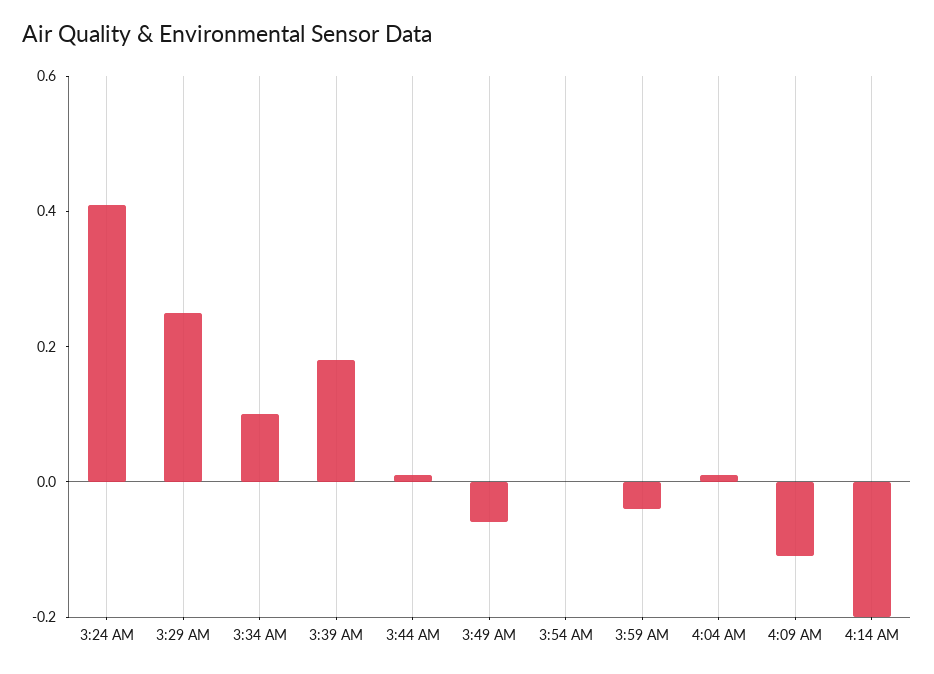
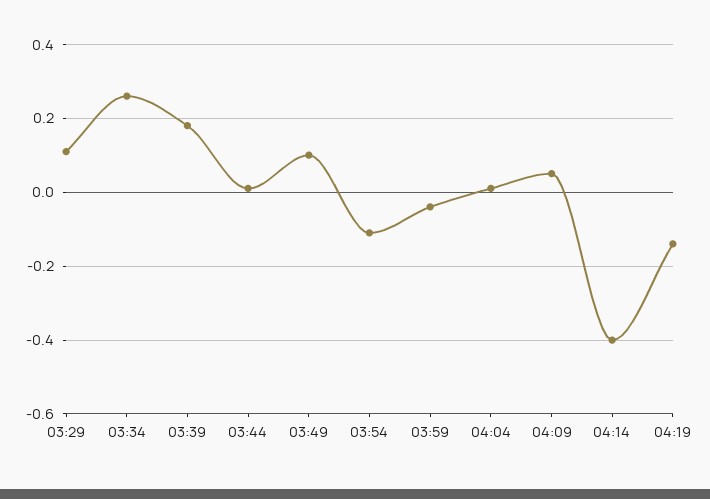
3:24 AM: 0.4 -> none
3:29 AM: 0.25 -> 0.1
3:34 AM: 0.1 -> 0.25
3:49 AM: -0.05 -> 0.1
3:54 AM: 0 -> -0.1
4:09 AM: -0.1 -> 0.05
4:14 AM: -0.2 -> -0.4
04:19: none -> -0.15

